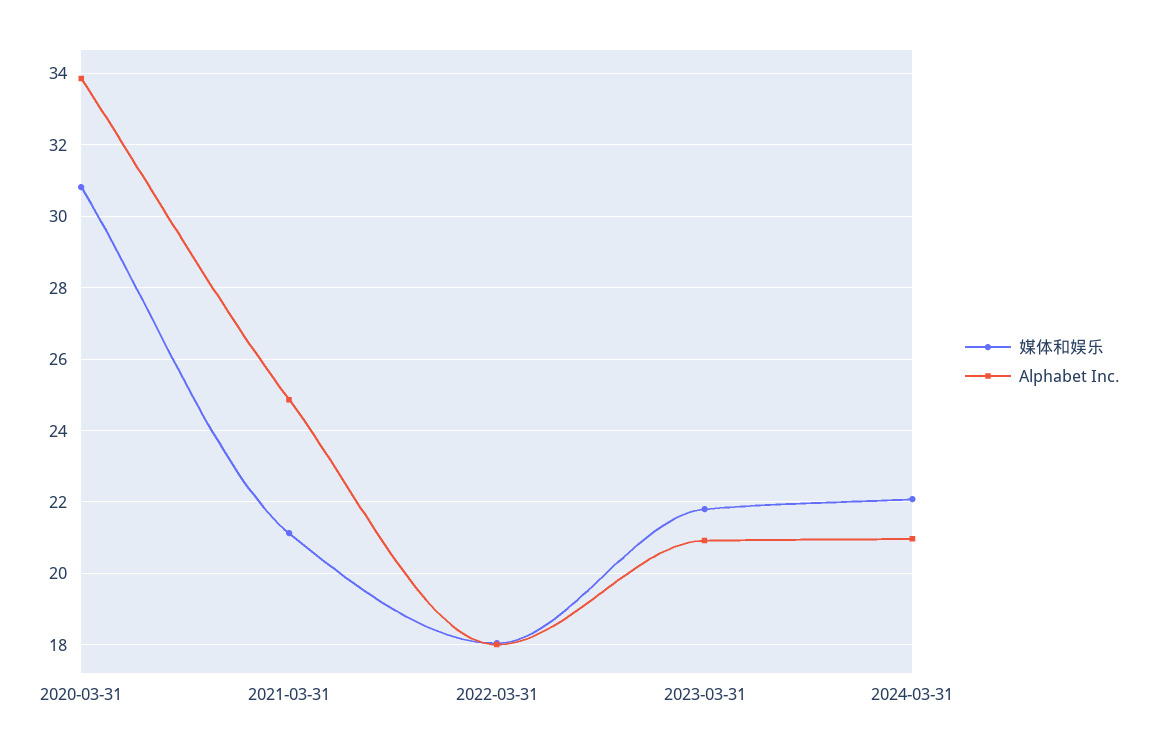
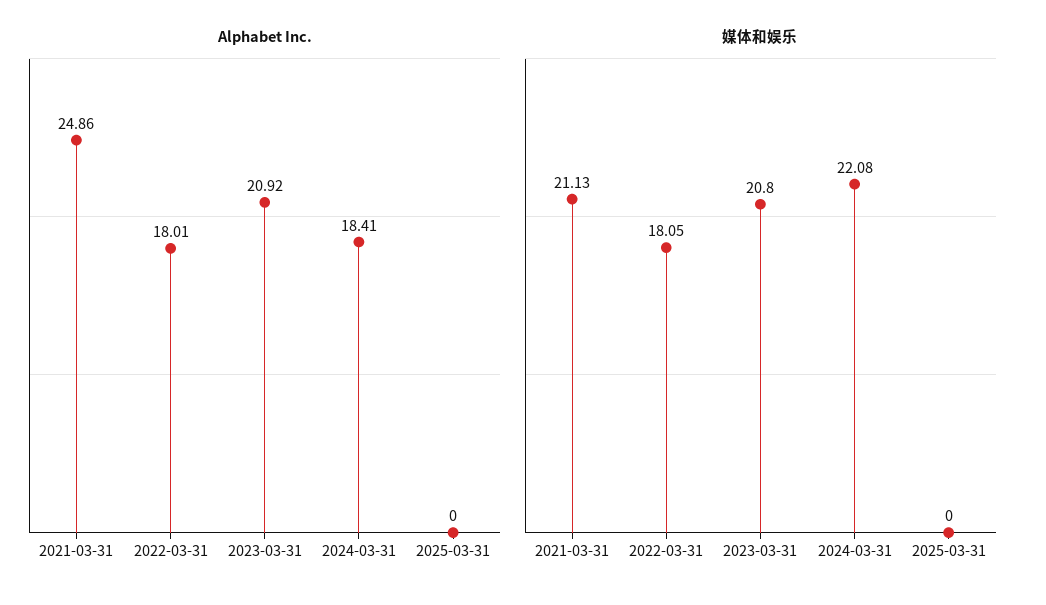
媒体和娱乐, 2020-03-31: 30.8 -> none
Alphabet Inc., 2020-03-31: 33.8 -> none
媒体和娱乐, 2023-03-31: 21.8 -> 20.8
Alphabet Inc., 2024-03-31: 21 -> 18.41
Alphabet Inc., 2025-03-31: none -> 0
媒体和娱乐, 2025-03-31: none -> 0

